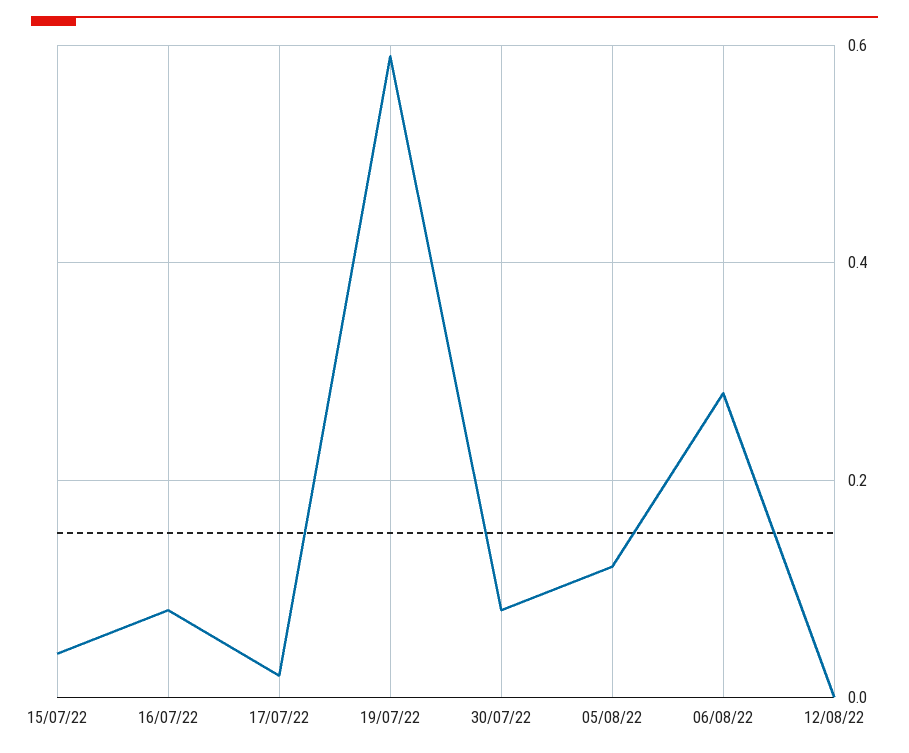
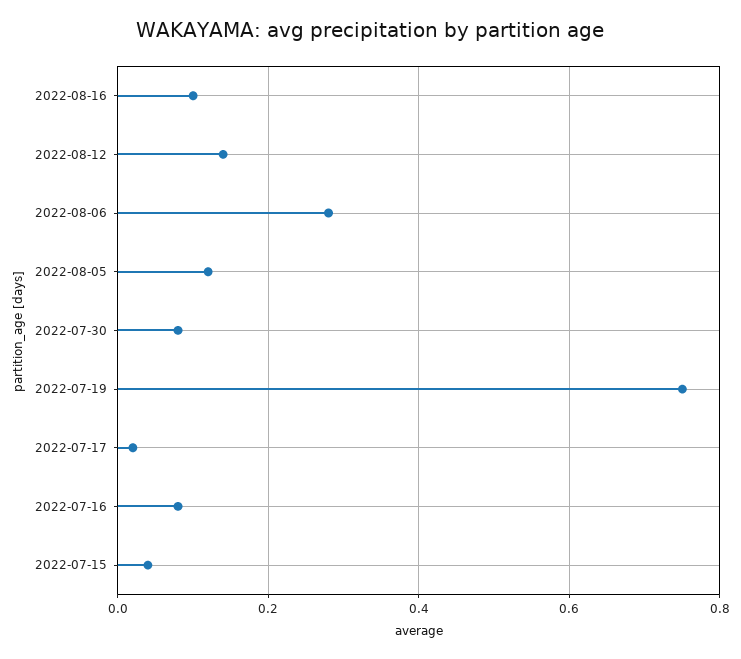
19/07/22: 0.6 -> 0.75
12/08/22: 0 -> 0.15
2022-08-16: none -> 0.1

